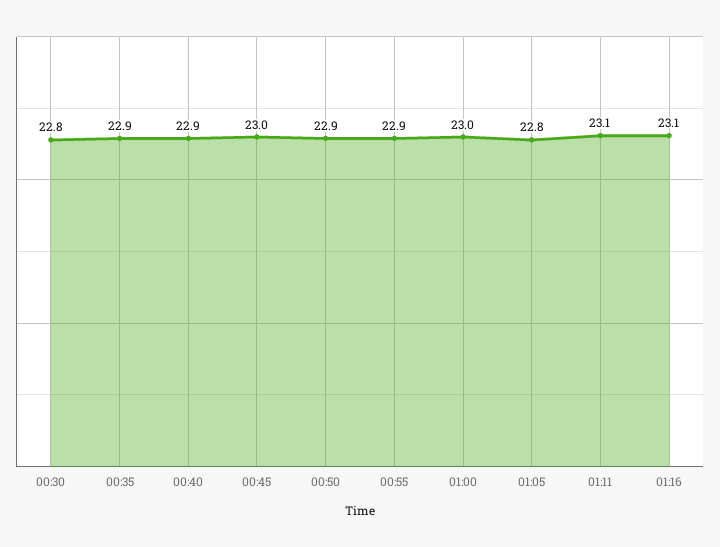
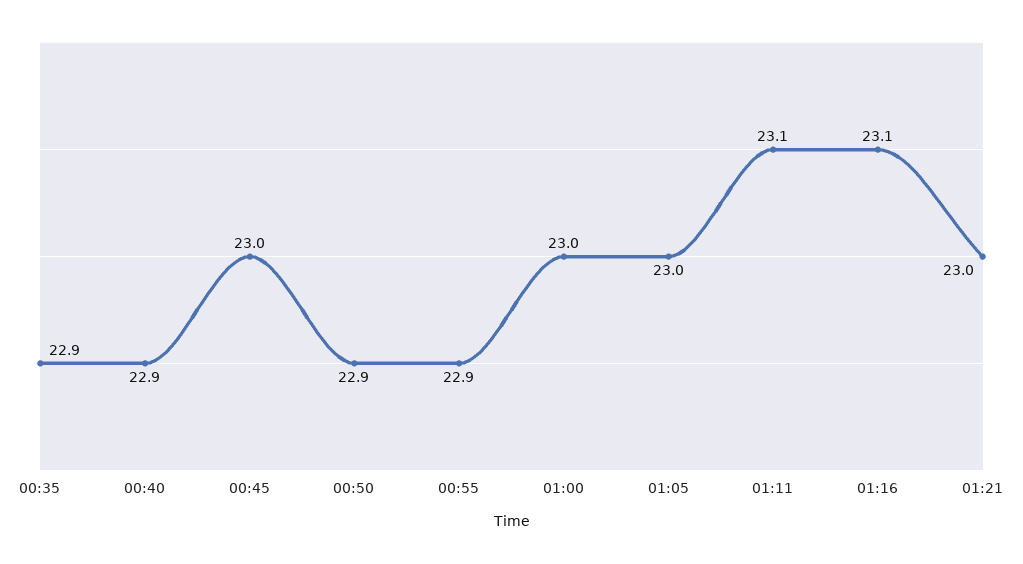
00:30: 22.8 -> none
01:05: 22.8 -> 23
01:21: none -> 23

